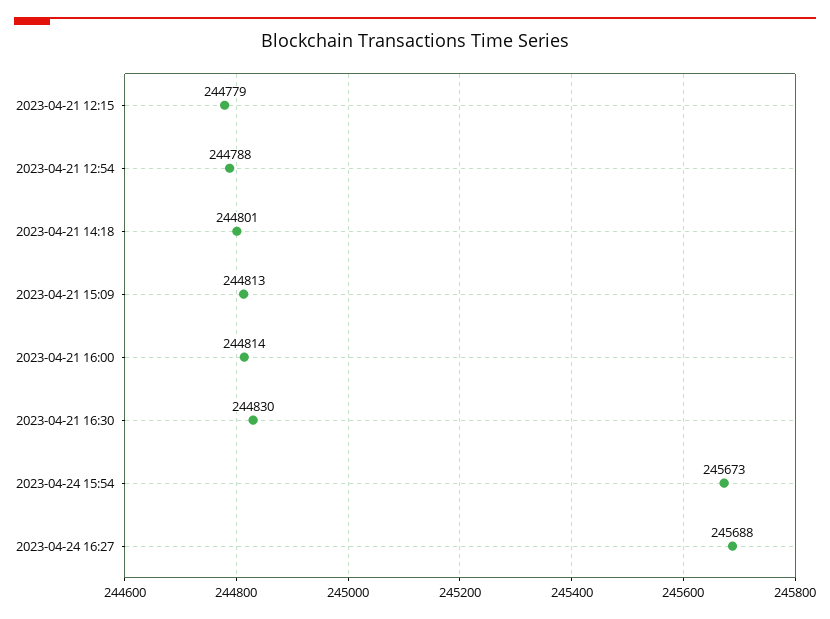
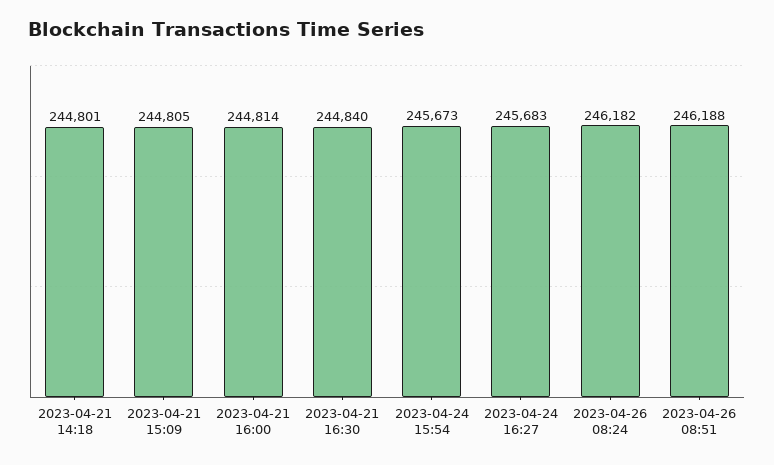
2023-04-21 12:15: 244779 -> none
2023-04-21 12:54: 244788 -> none
2023-04-21 15:09: 244813 -> 244805
2023-04-21 16:30: 244830 -> 244840
2023-04-24 16:27: 245688 -> 245683
2023-04-26 08:24: none -> 246182
2023-04-26 08:51: none -> 246188

